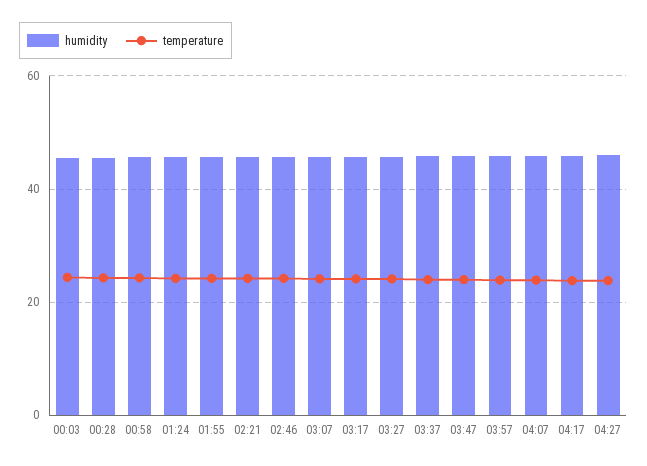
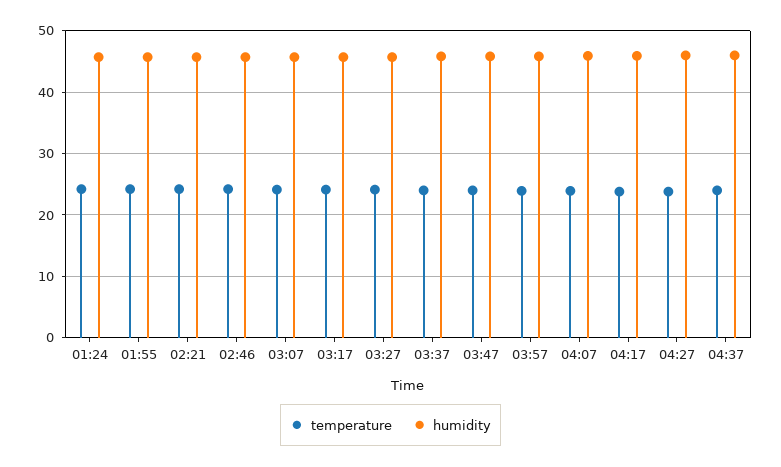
humidity, 00:03: 46 -> none
temperature, 00:03: 24 -> none
humidity, 00:28: 46 -> none
temperature, 00:28: 24 -> none
humidity, 00:58: 46 -> none
temperature, 00:58: 24 -> none
temperature, 04:37: none -> 24
humidity, 04:37: none -> 46

